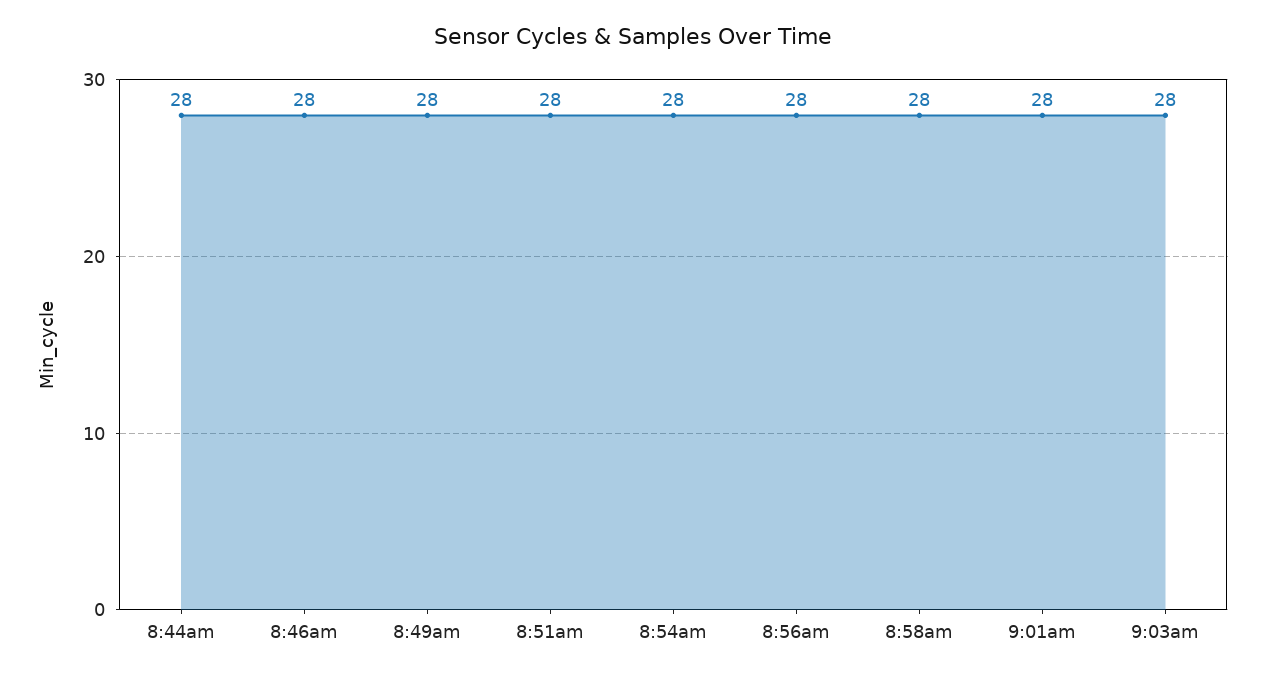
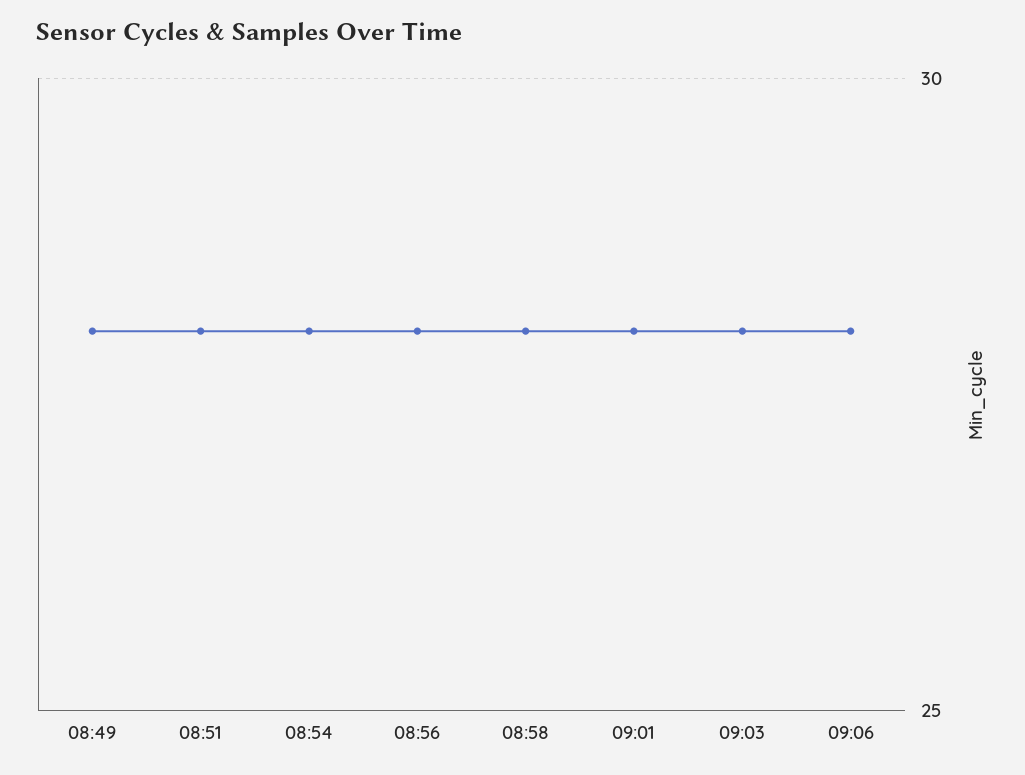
8:44am: 28 -> none
8:46am: 28 -> none
09:06: none -> 28

